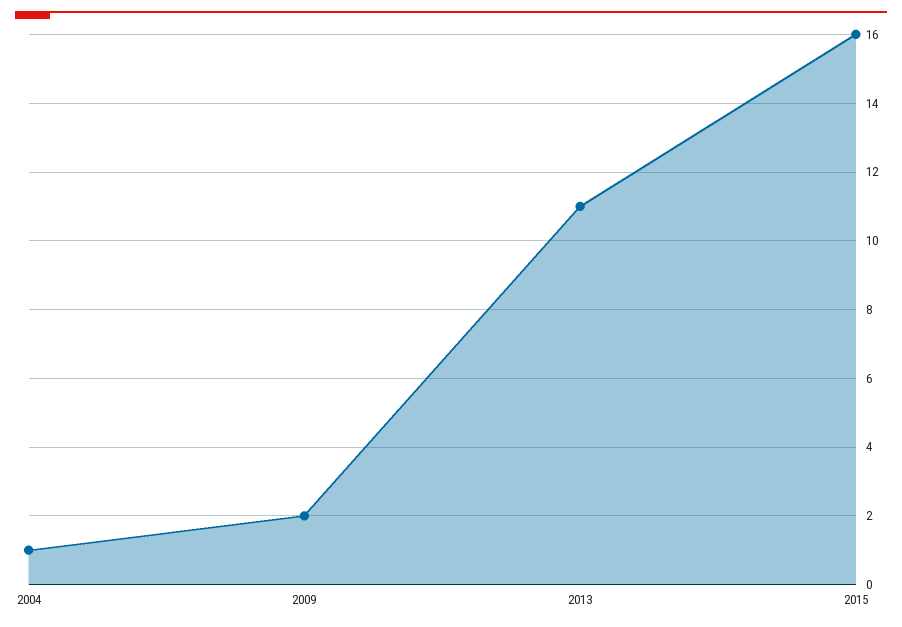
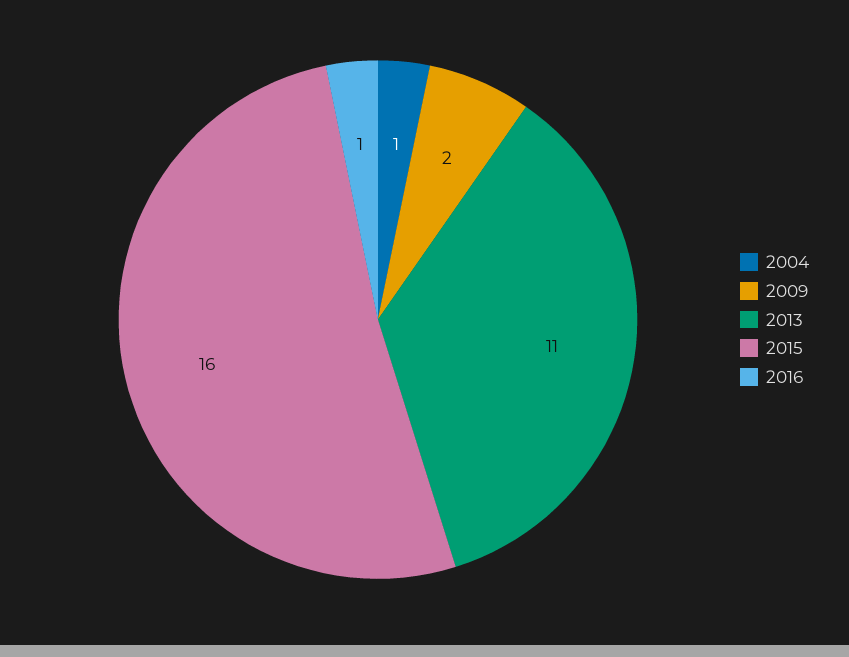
2016: none -> 1

